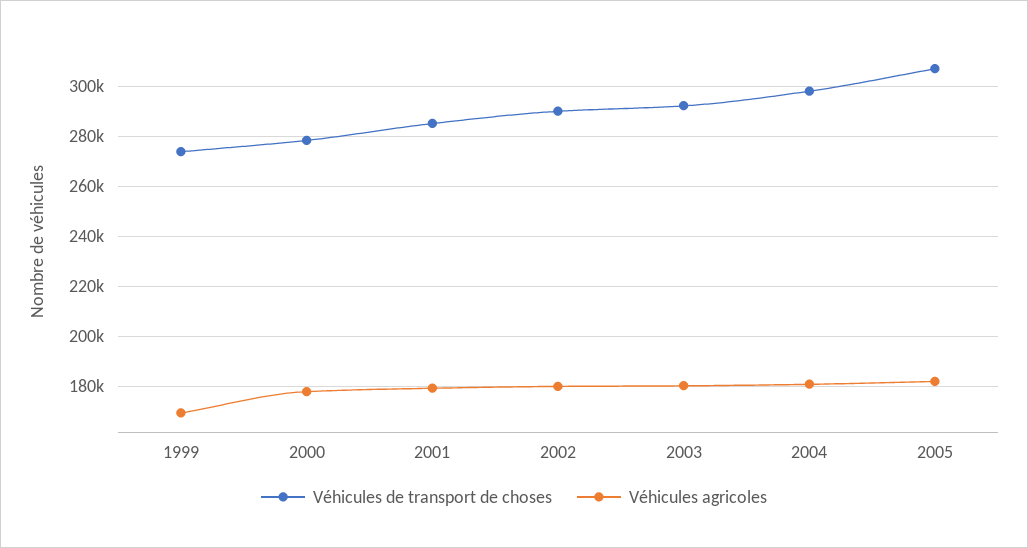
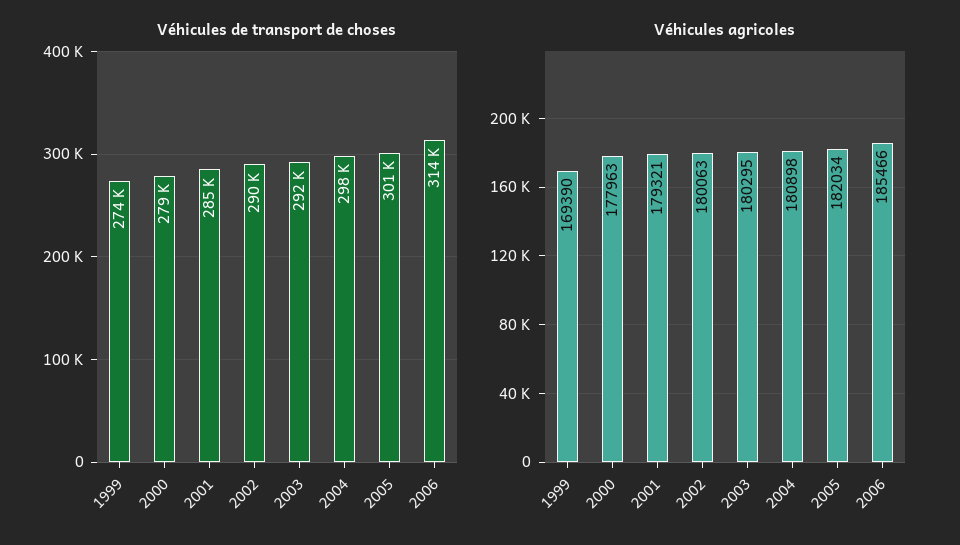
Véhicules de transport de choses, 2005: 307500 -> 301000
Véhicules de transport de choses, 2006: none -> 314000
Véhicules agricoles, 2006: none -> 185466

